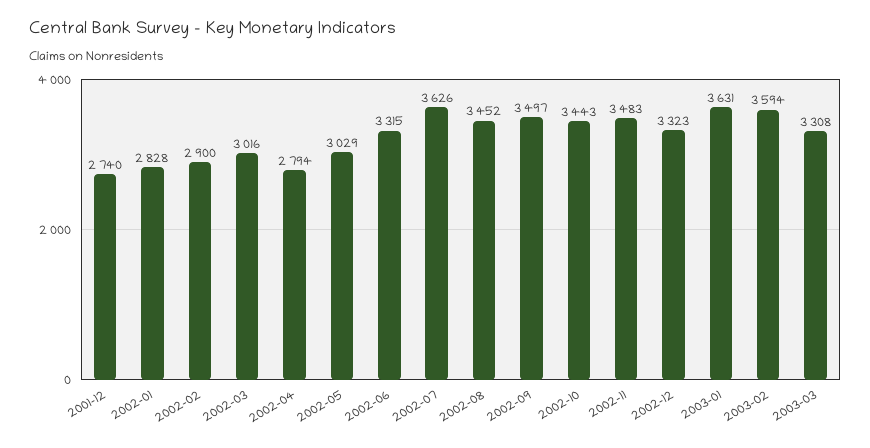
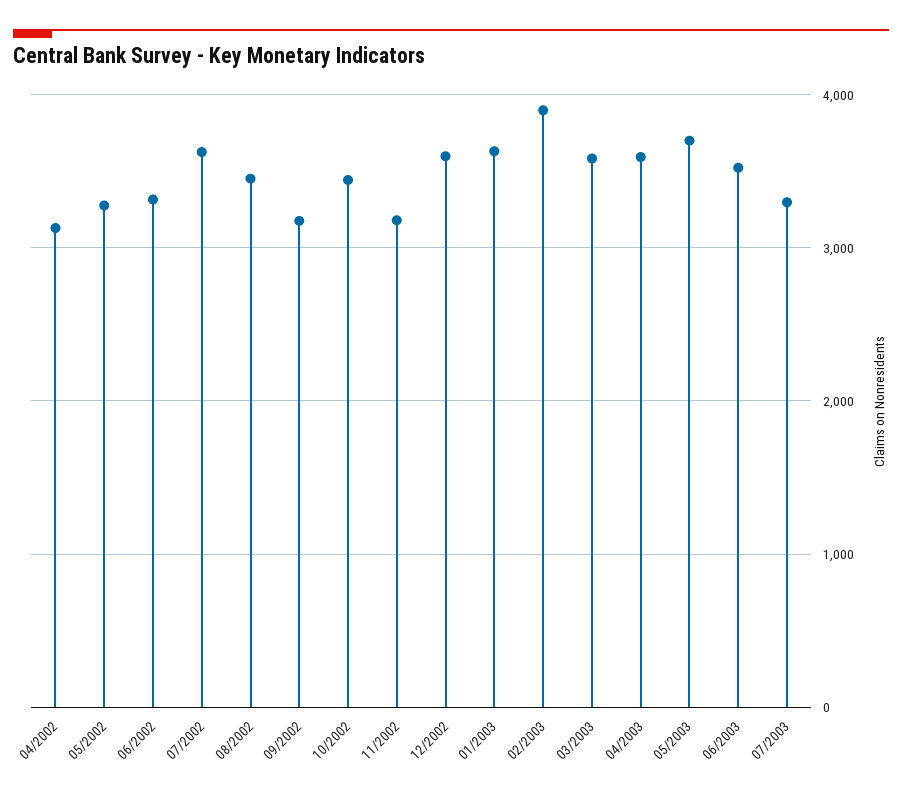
2001-12: 2740 -> none
2002-01: 2828 -> none
2002-02: 2900 -> none
2002-03: 3016 -> none
2002-04: 2794 -> 3100
2002-05: 3029 -> 3300
2002-09: 3497 -> 3200
2002-11: 3483 -> 3200
2002-12: 3323 -> 3600
2003-02: 3594 -> 3900
2003-03: 3308 -> 3600
04/2003: none -> 3600
05/2003: none -> 3700
06/2003: none -> 3500
07/2003: none -> 3300

